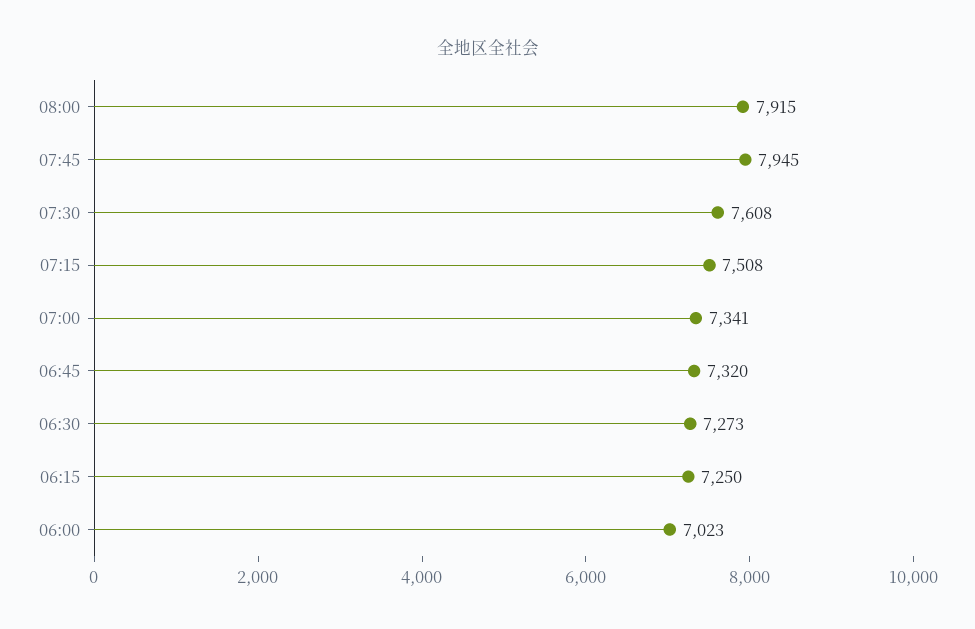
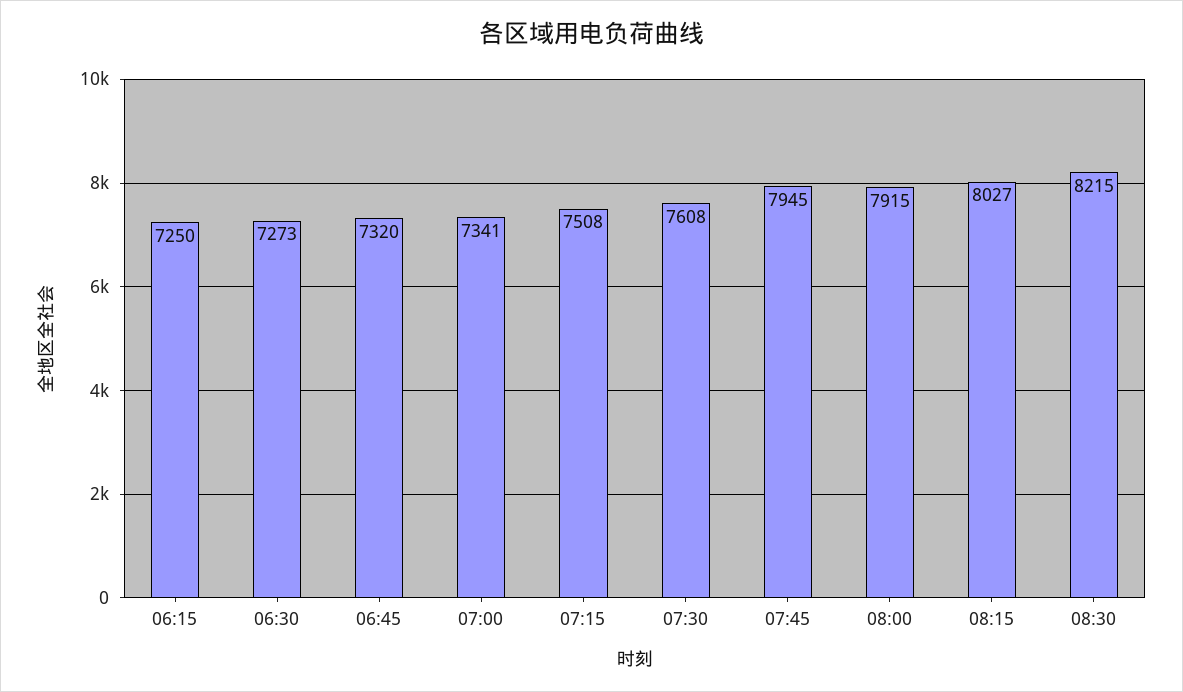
06:00: 7023 -> none
08:15: none -> 8027
08:30: none -> 8215

